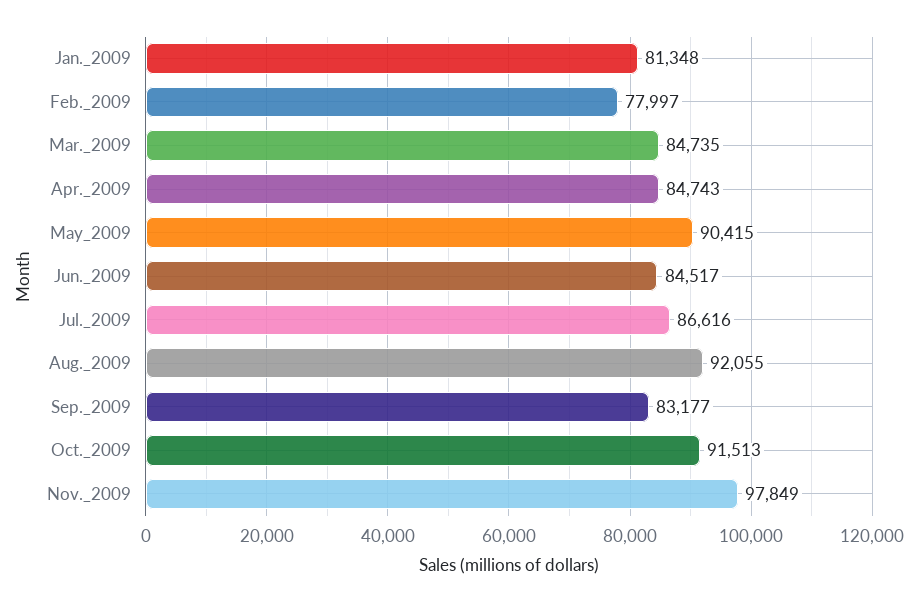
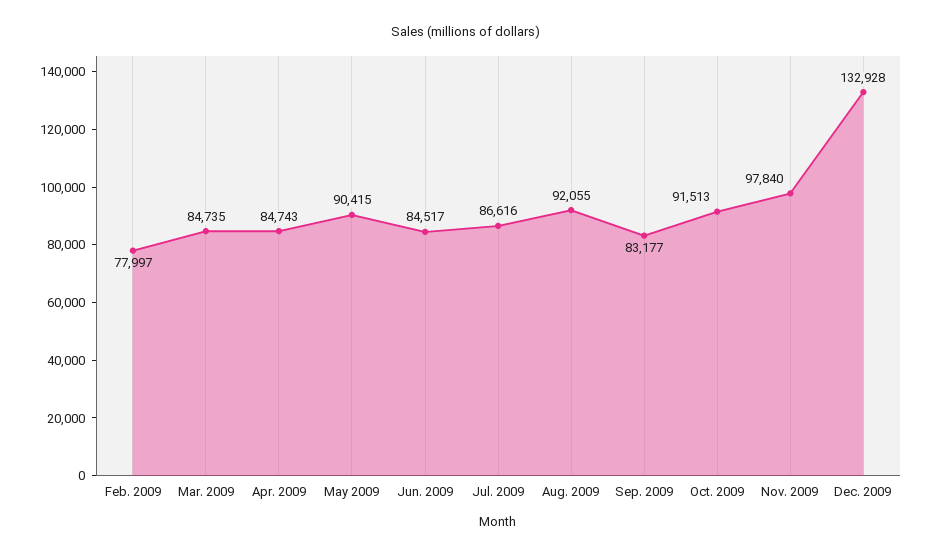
Jan._2009: 81348 -> none
Nov._2009: 97849 -> 97840
Dec. 2009: none -> 132928

